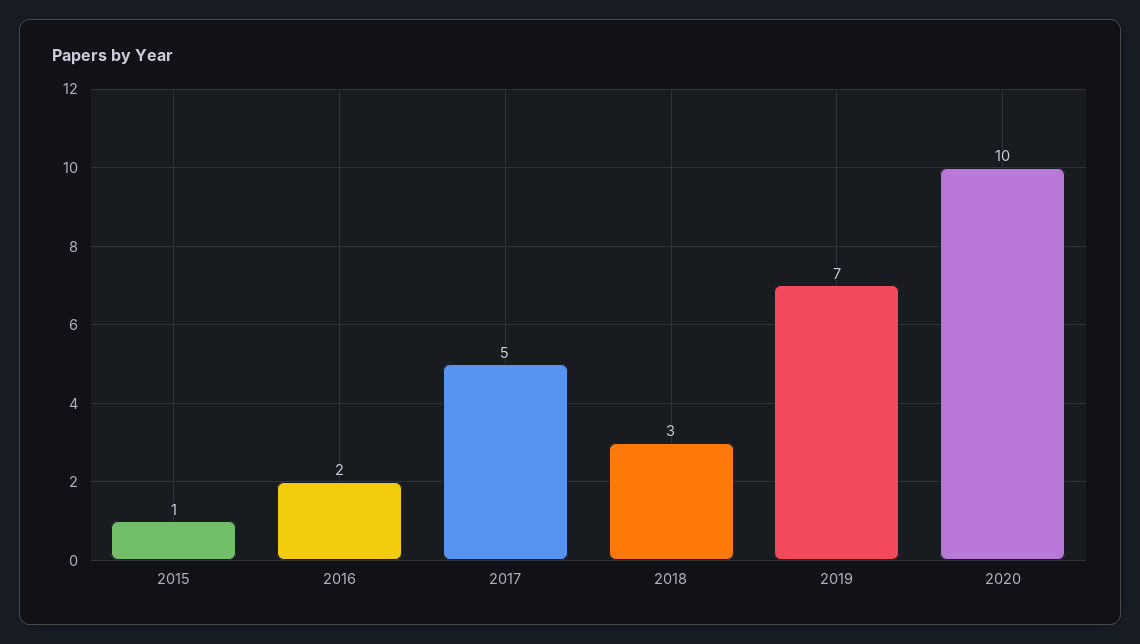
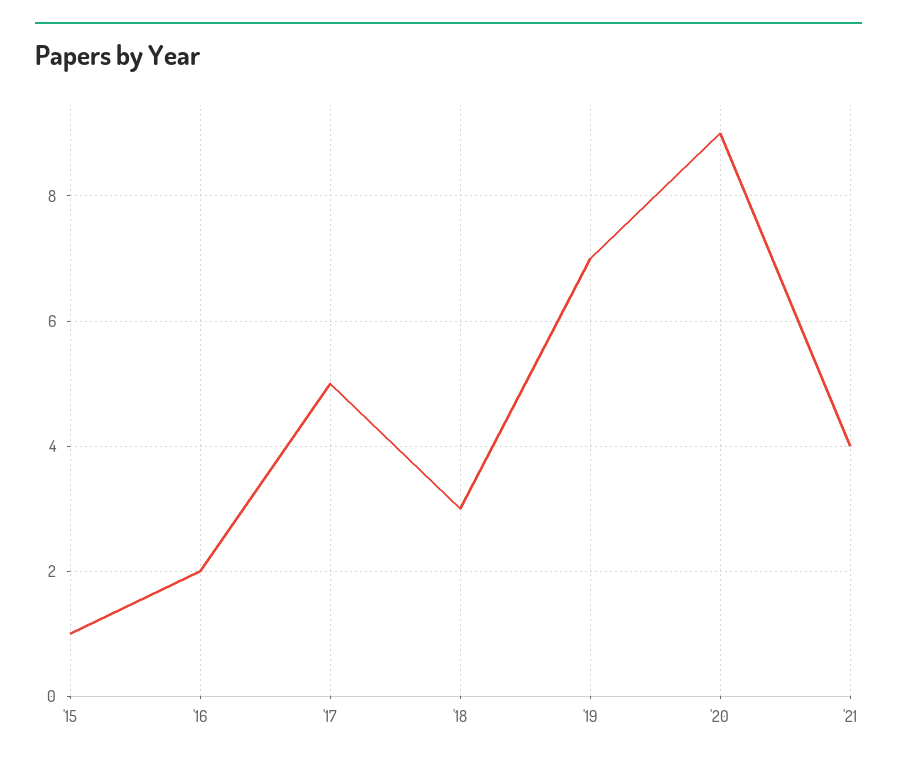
2020: 10 -> 9
'21: none -> 4

